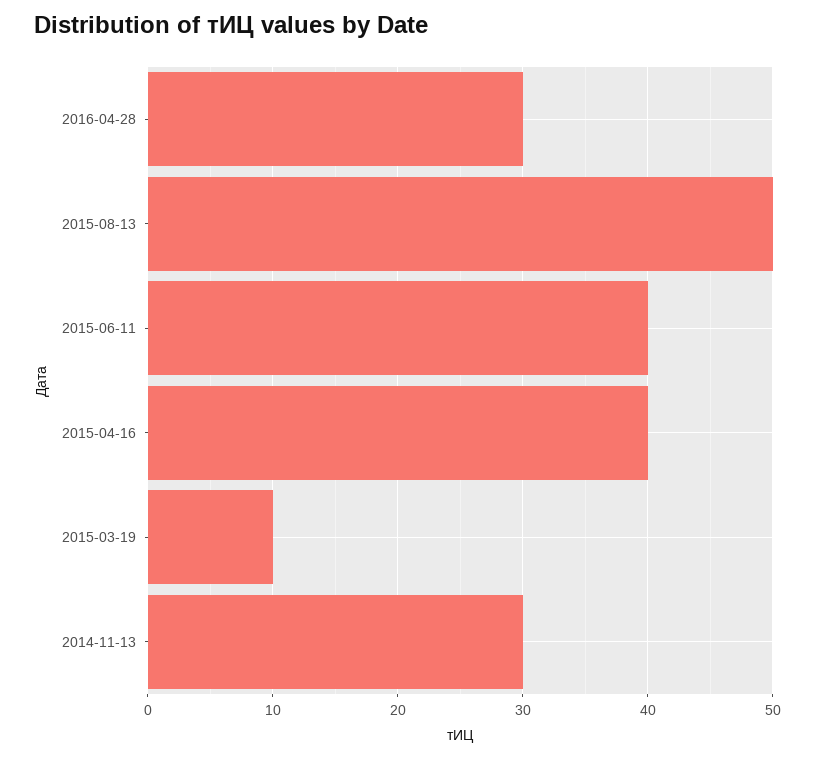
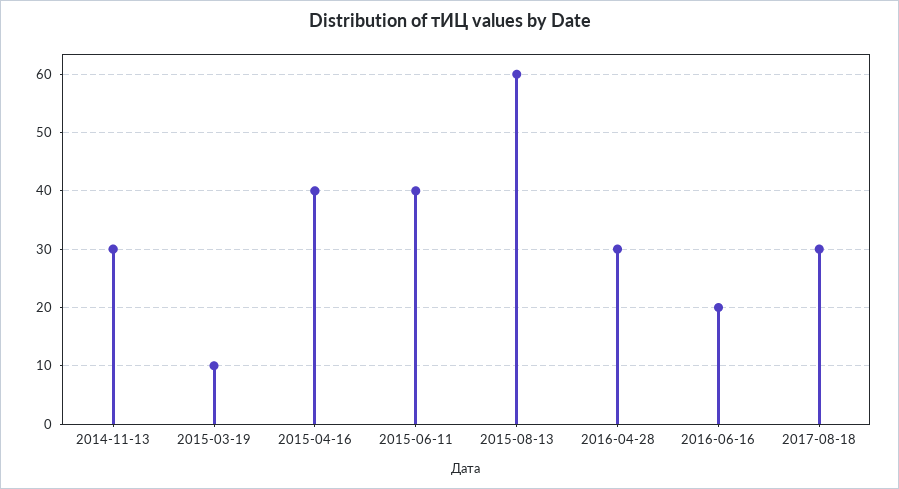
2015-08-13: 50 -> 60
2016-06-16: none -> 20
2017-08-18: none -> 30

